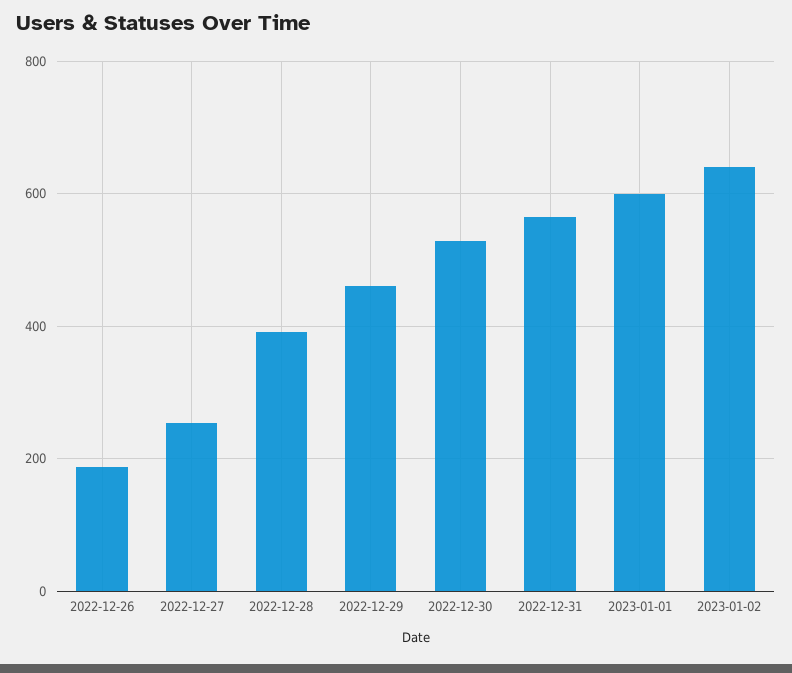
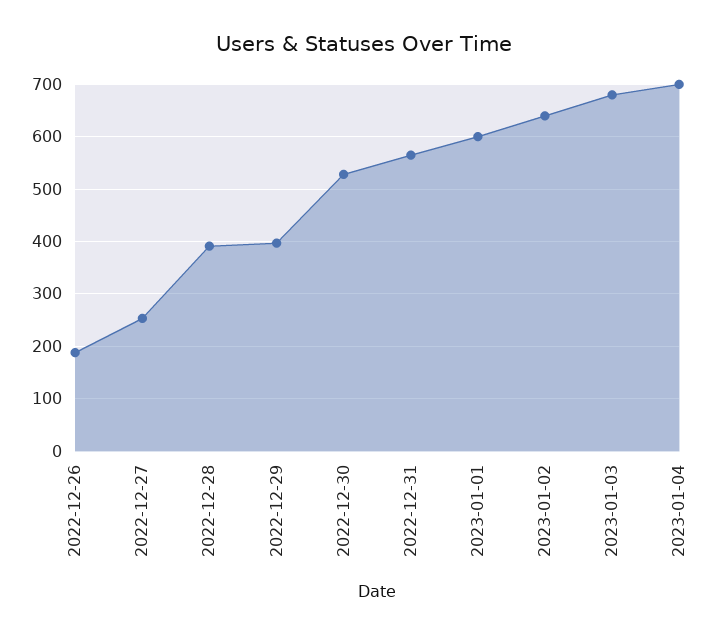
2022-12-29: 460 -> 400
2023-01-03: none -> 680
2023-01-04: none -> 700

